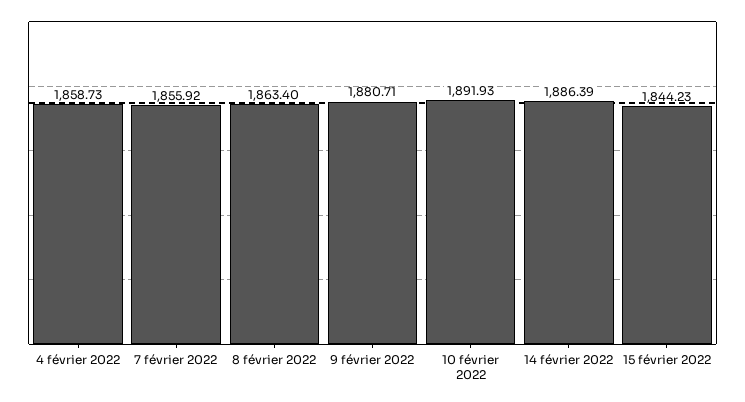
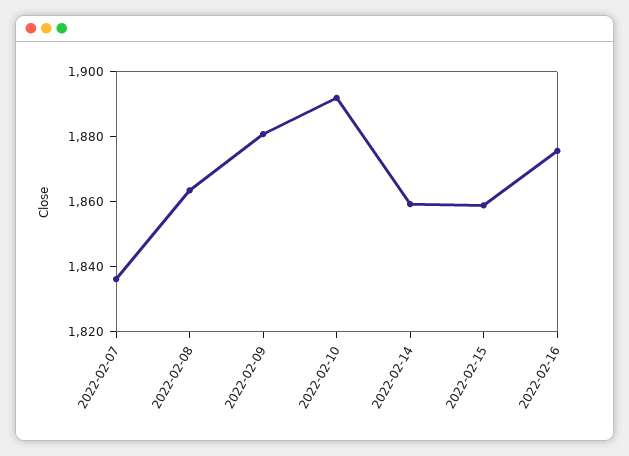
4 février 2022: 1858.73 -> none
7 février 2022: 1855.92 -> 1835
14 février 2022: 1886.39 -> 1860
15 février 2022: 1844.23 -> 1860
2022-02-16: none -> 1875

